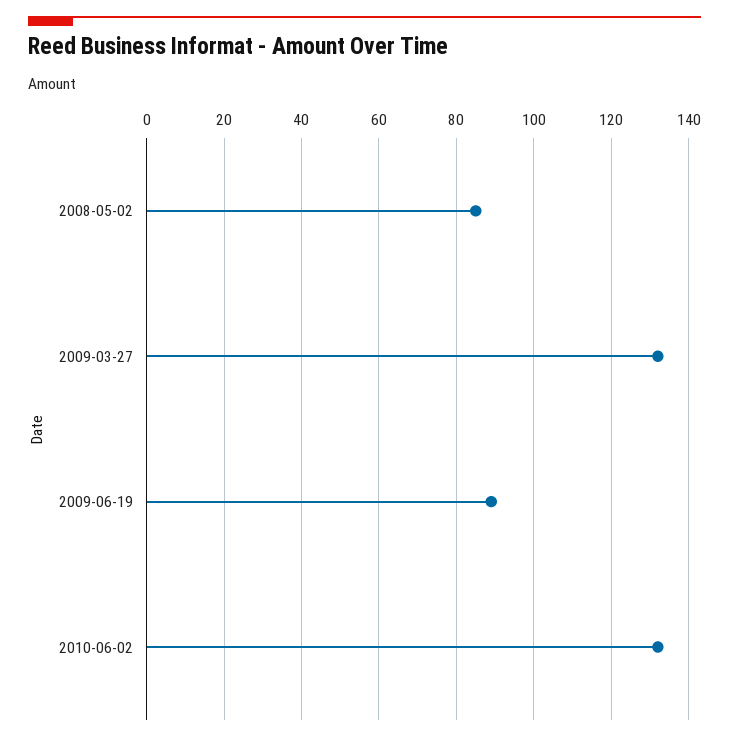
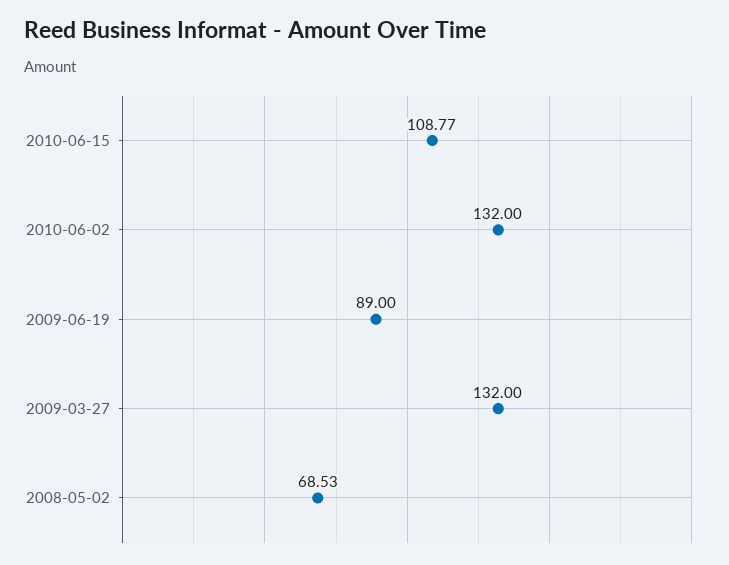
2008-05-02: 85 -> 68.53
2010-06-15: none -> 108.77

